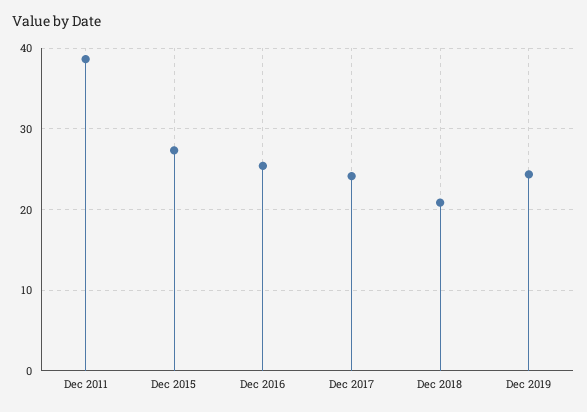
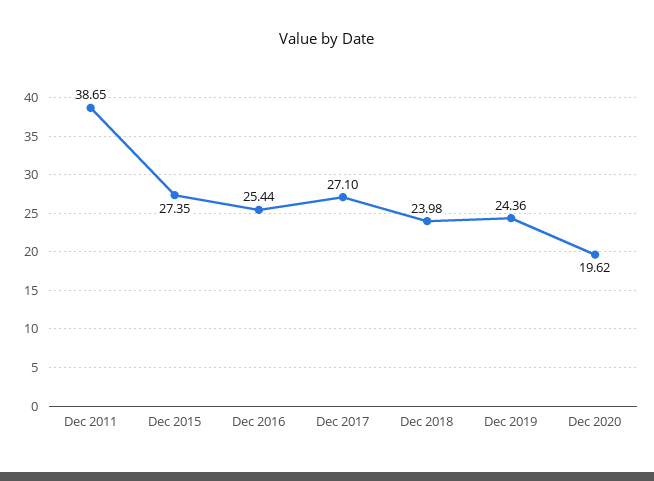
Dec 2017: 24 -> 27.1
Dec 2018: 21 -> 23.98
Dec 2020: none -> 19.62

